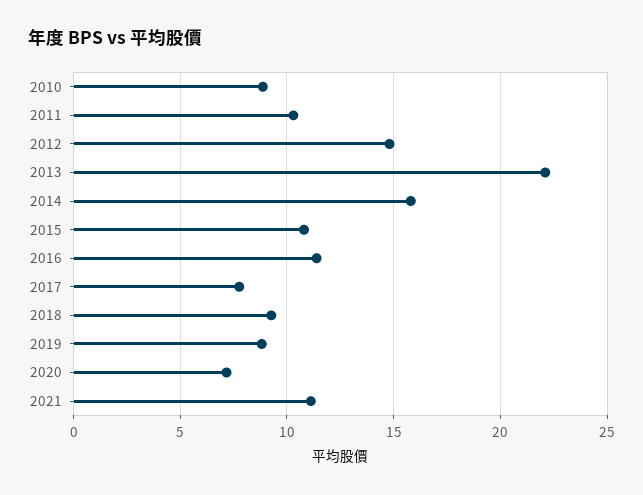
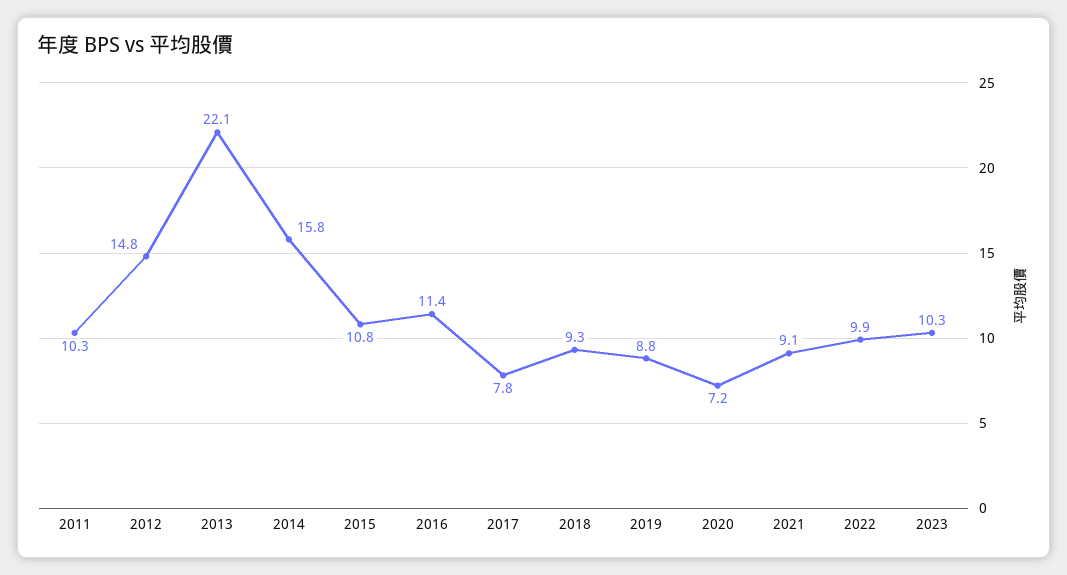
2010: 9 -> none
2021: 11 -> 9.1
2022: none -> 9.9
2023: none -> 10.3

